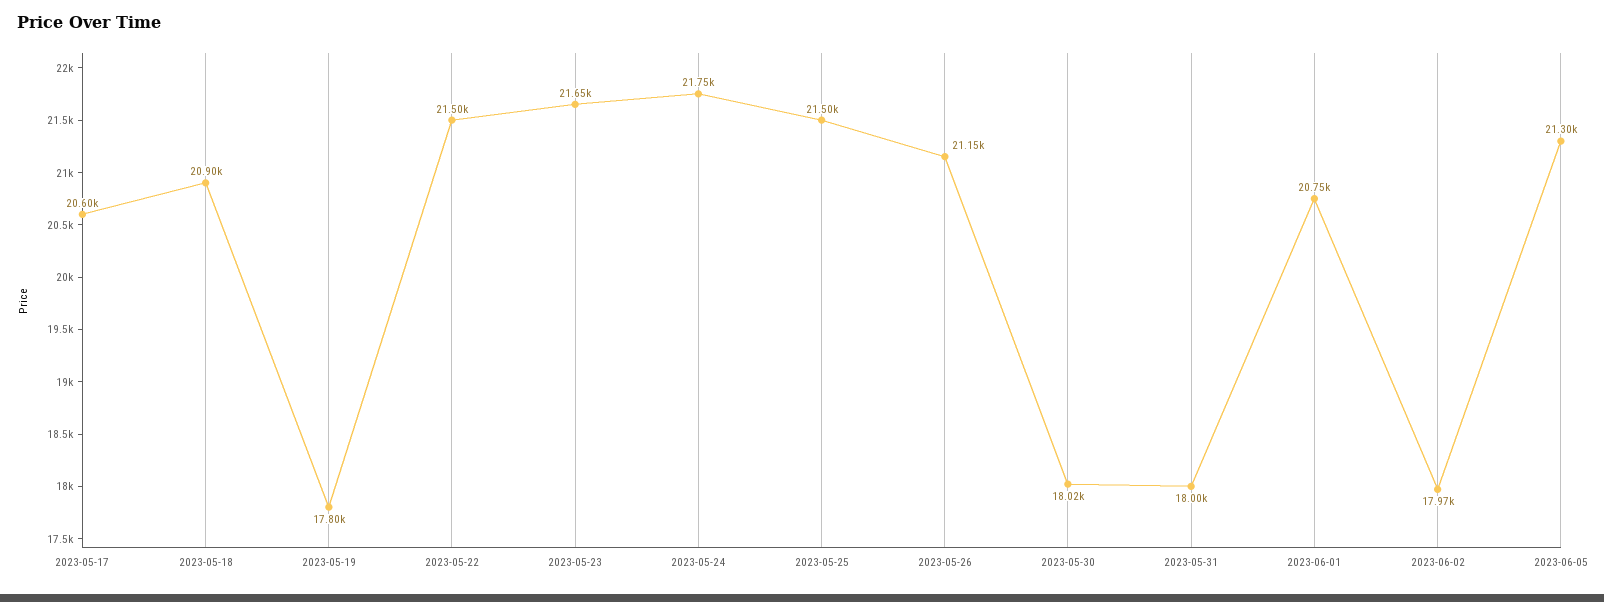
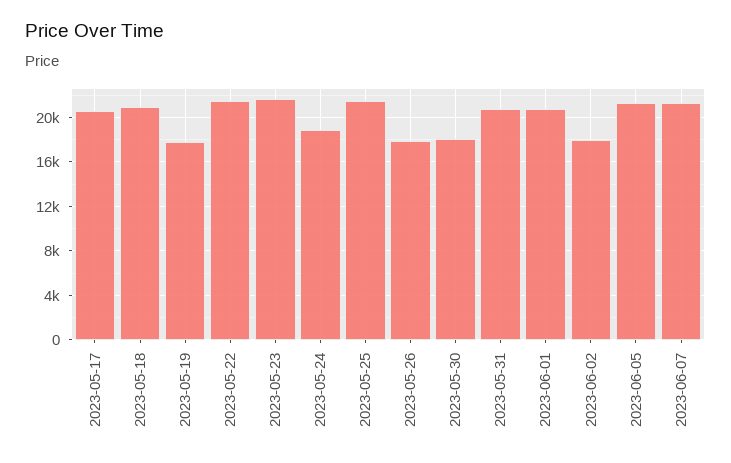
2023-05-24: 21750 -> 19000
2023-05-26: 21150 -> 18000
2023-05-31: 18000 -> 21000
2023-06-07: none -> 21000

